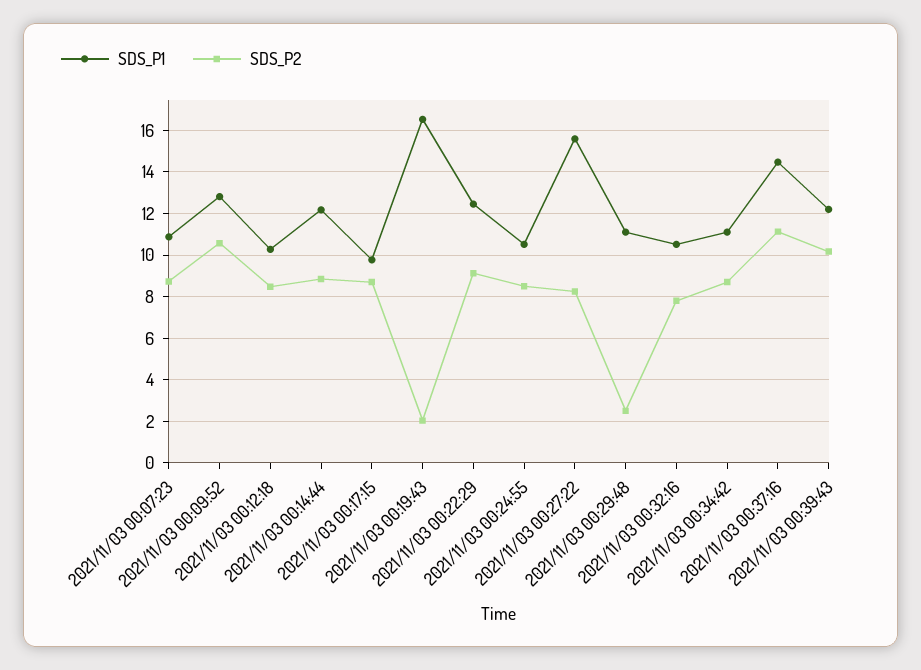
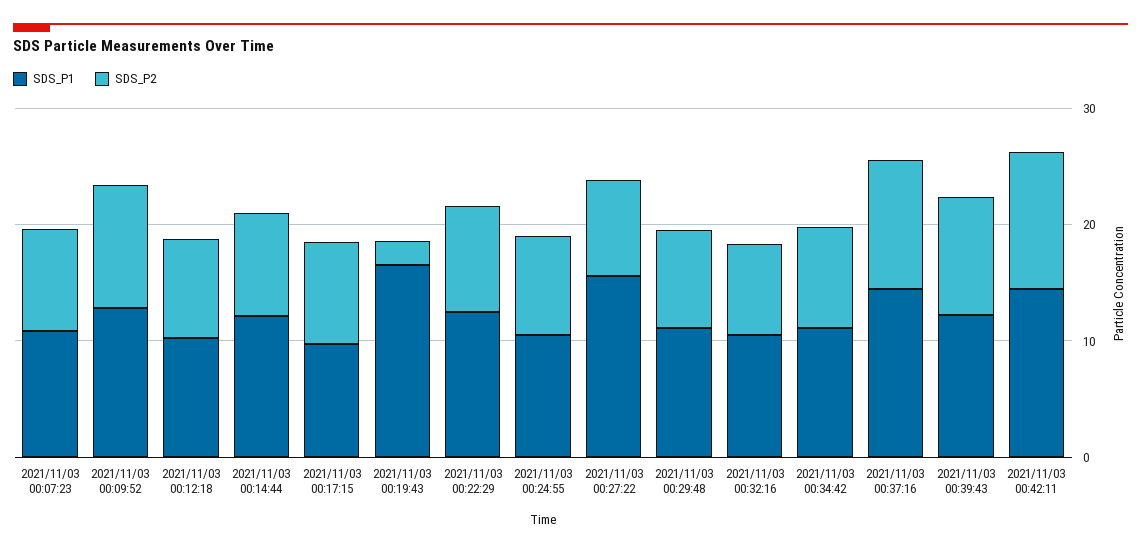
SDS_P2, 2021/11/03 00:29:48: 2.5 -> 8
SDS_P1, 2021/11/03 00:42:11: none -> 14
SDS_P2, 2021/11/03 00:42:11: none -> 12

